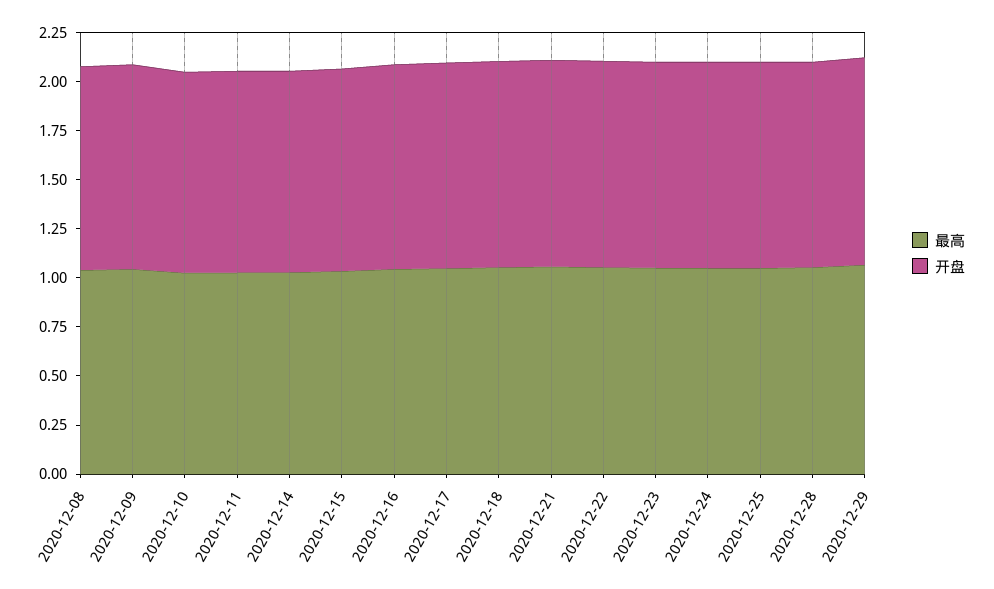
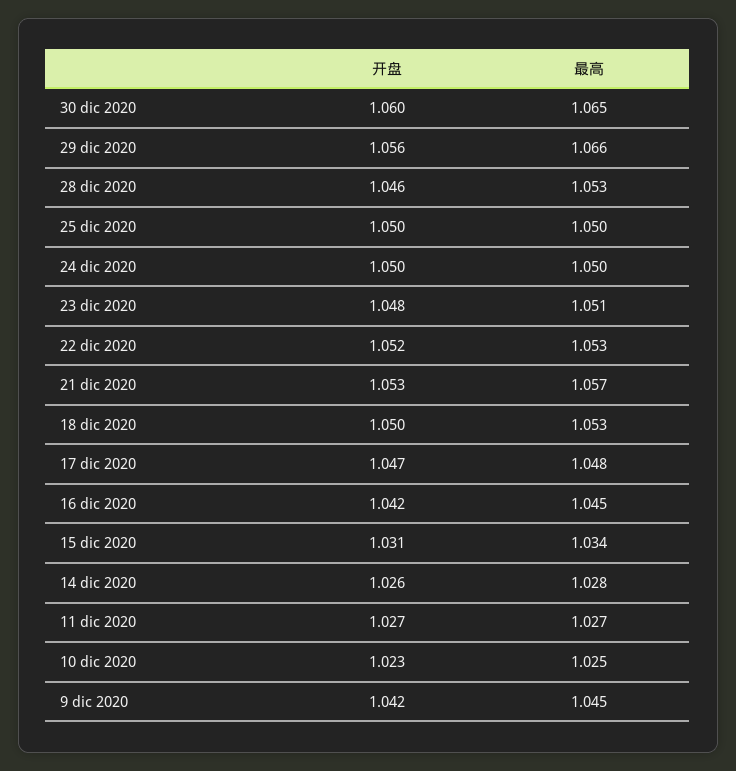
最高, 2020-12-08: 1.05 -> none
开盘, 2020-12-08: 1.05 -> none
开盘, 30 dic 2020: none -> 1.06
最高, 30 dic 2020: none -> 1.065

